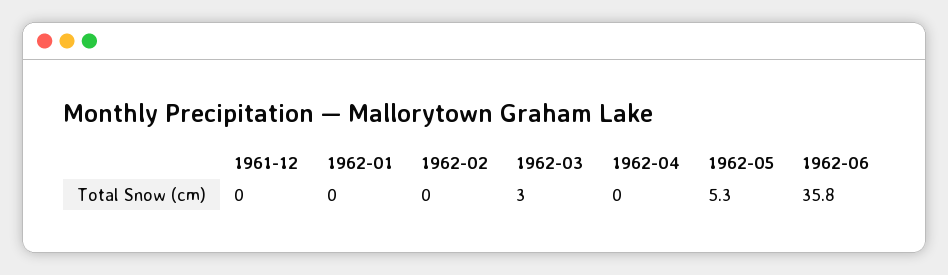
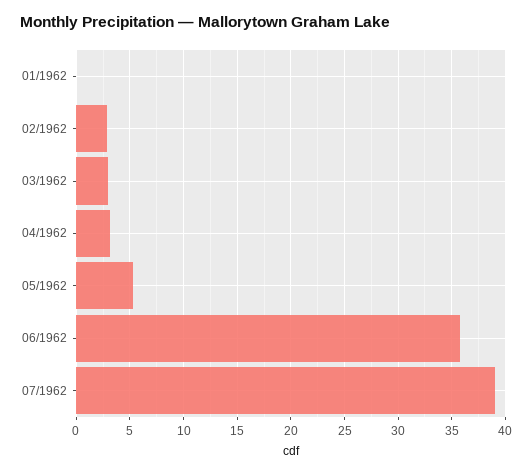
1961-12: 0 -> none
1962-02: 0 -> 3
1962-04: 0 -> 3
07/1962: none -> 39

